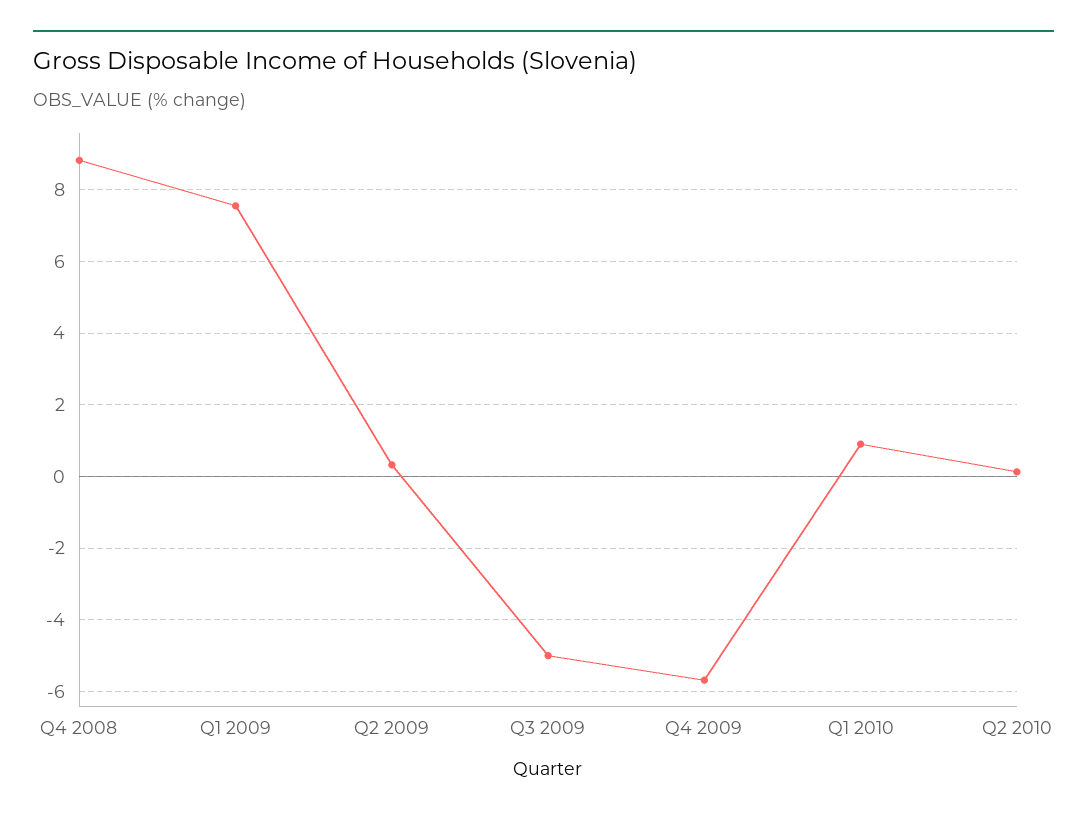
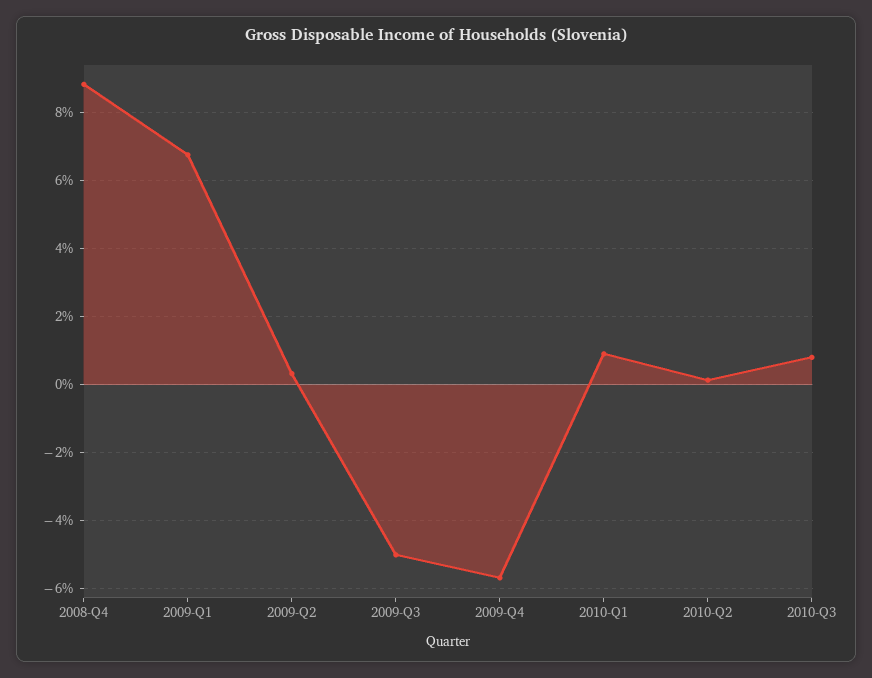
Q1 2009: 7.6 -> 6.8
2010-Q3: none -> 0.8

